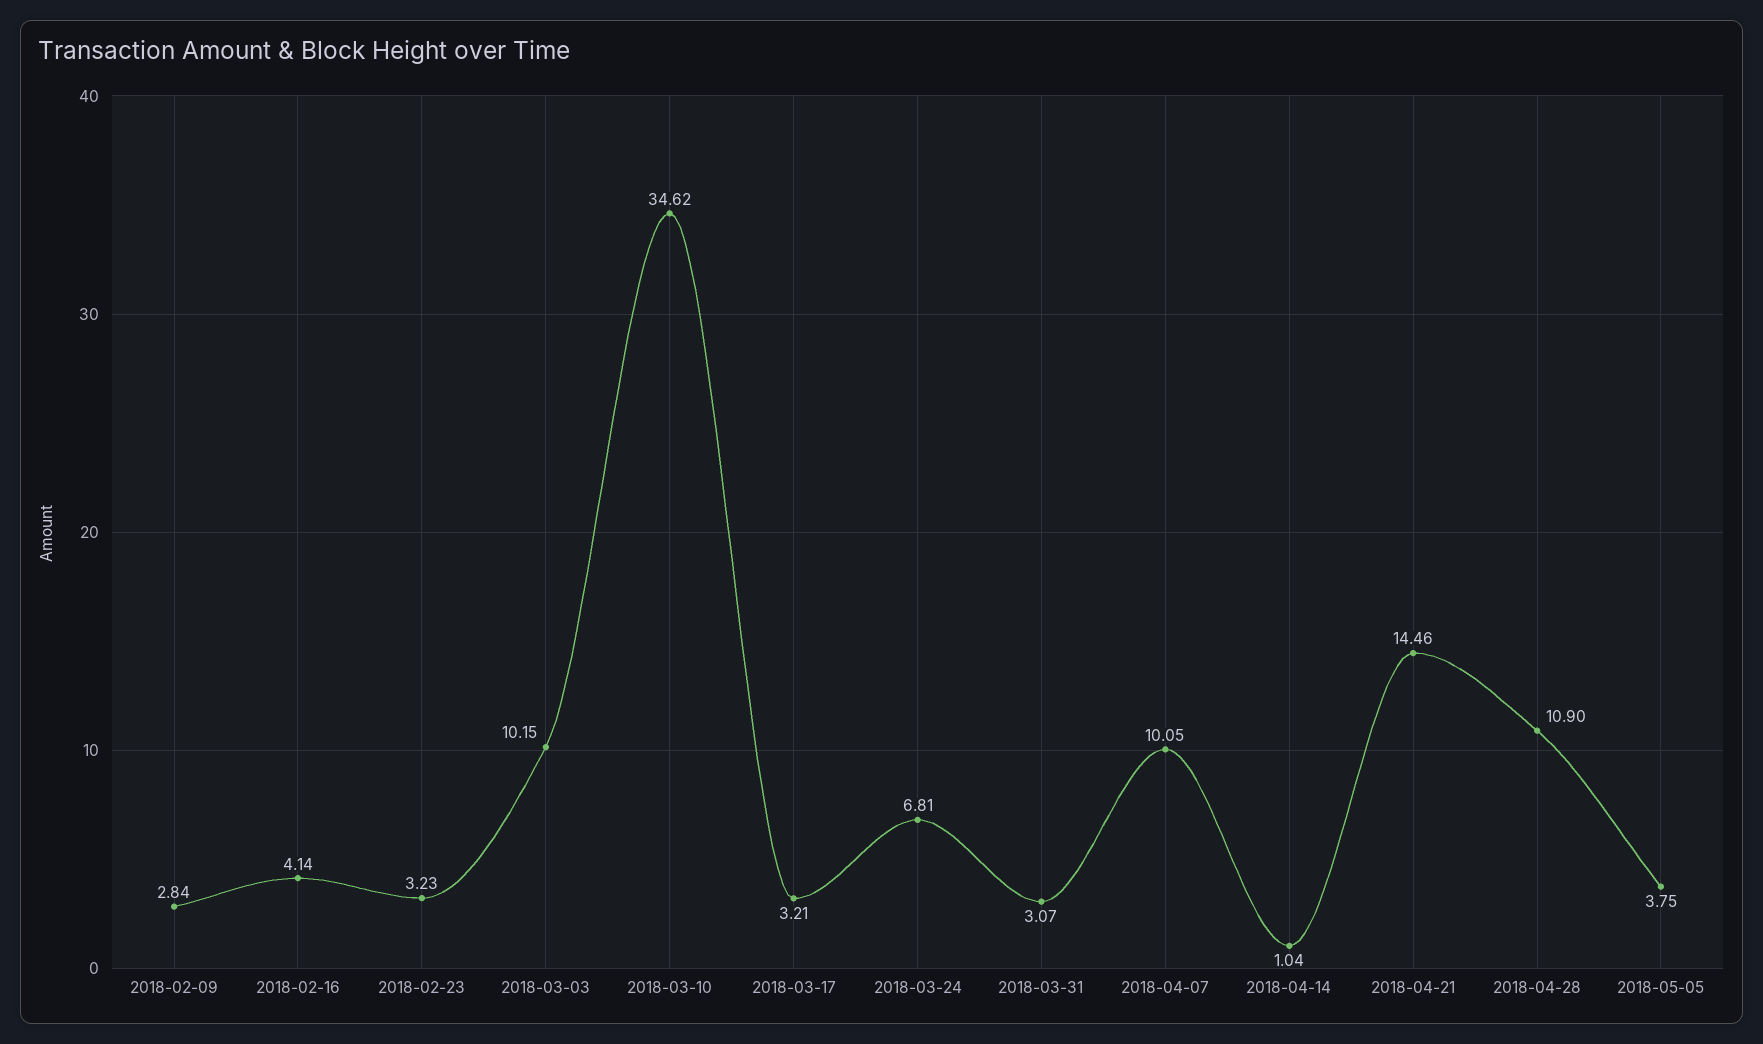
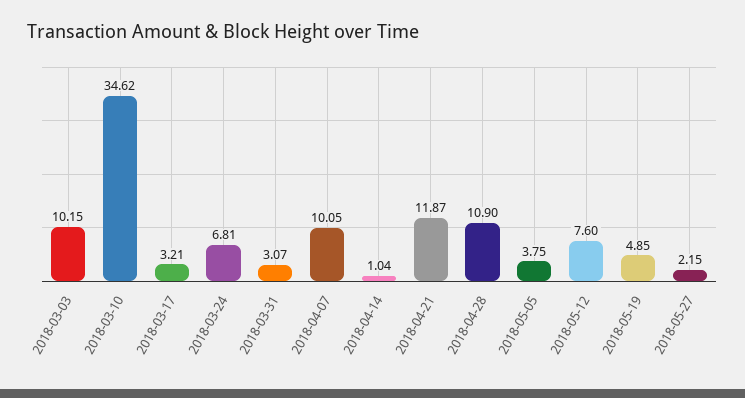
2018-02-09: 2.84 -> none
2018-02-16: 4.14 -> none
2018-02-23: 3.23 -> none
2018-04-21: 14.46 -> 11.87
2018-05-12: none -> 7.6
2018-05-19: none -> 4.85
2018-05-27: none -> 2.15

